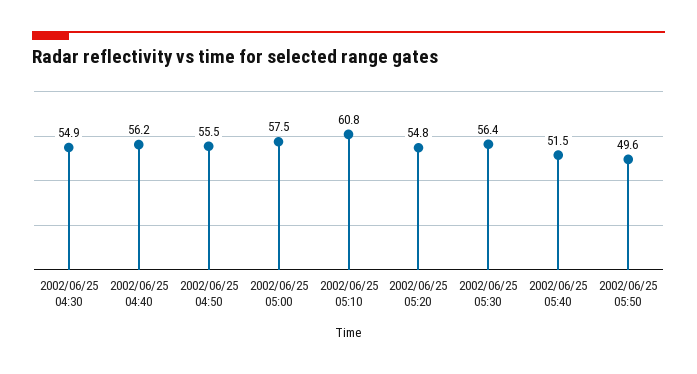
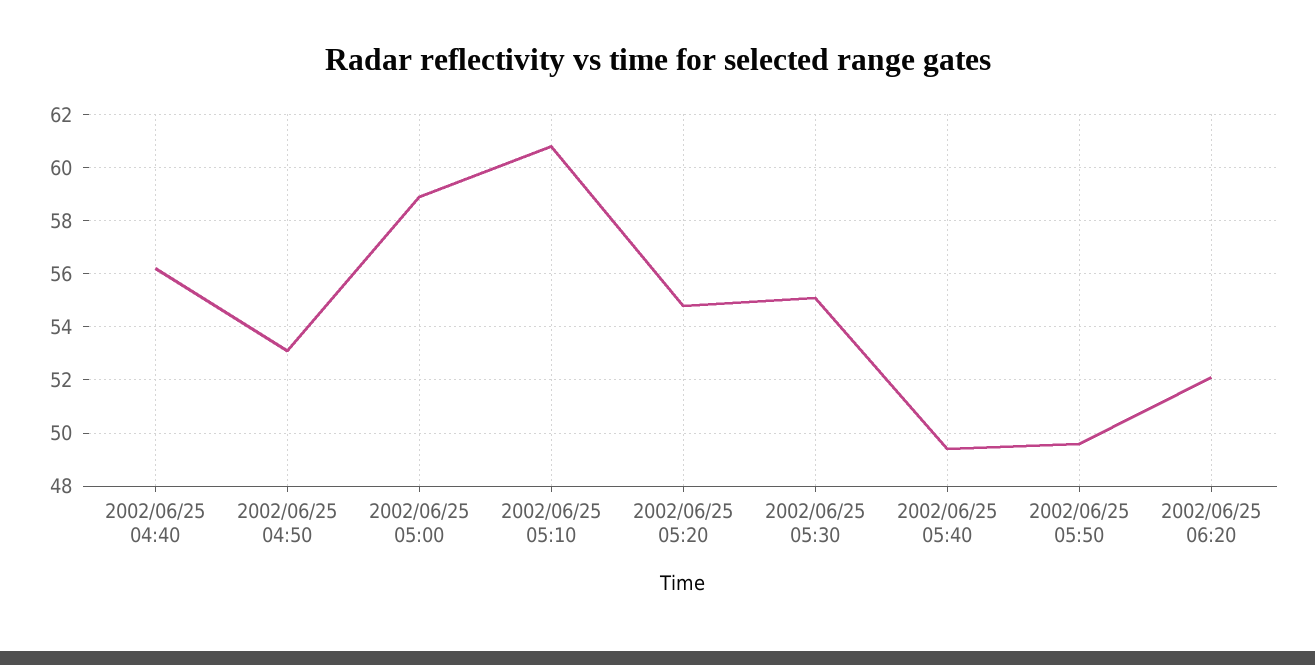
2002/06/25 04:30: 54.9 -> none
2002/06/25 04:50: 55.5 -> 53
2002/06/25 05:00: 57.5 -> 59
2002/06/25 05:30: 56.4 -> 55
2002/06/25 05:40: 51.5 -> 49.5
2002/06/25 06:20: none -> 52

